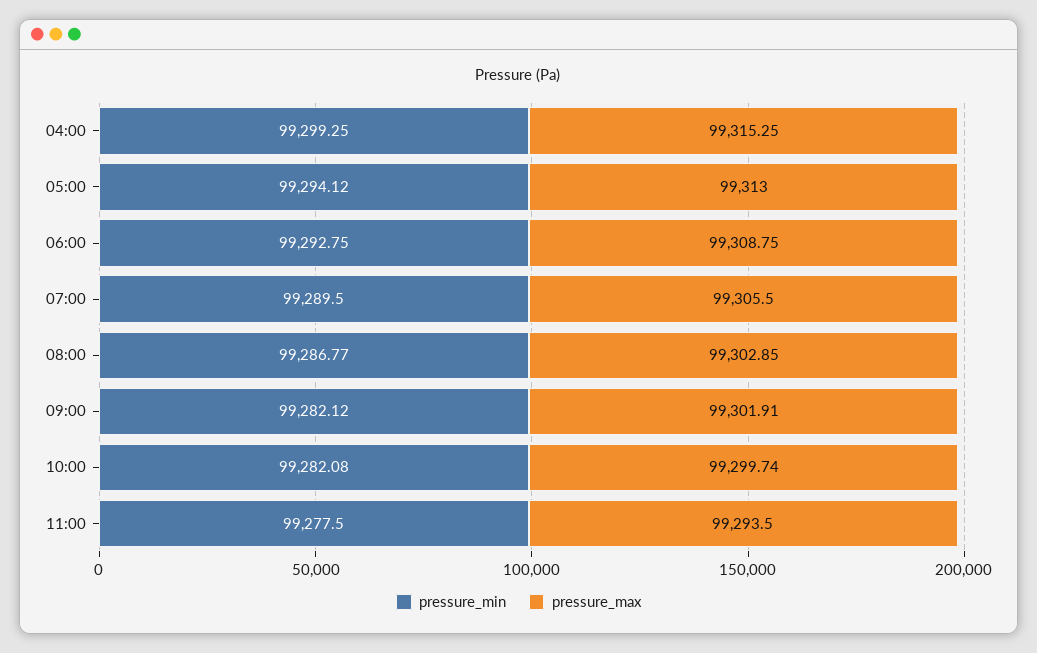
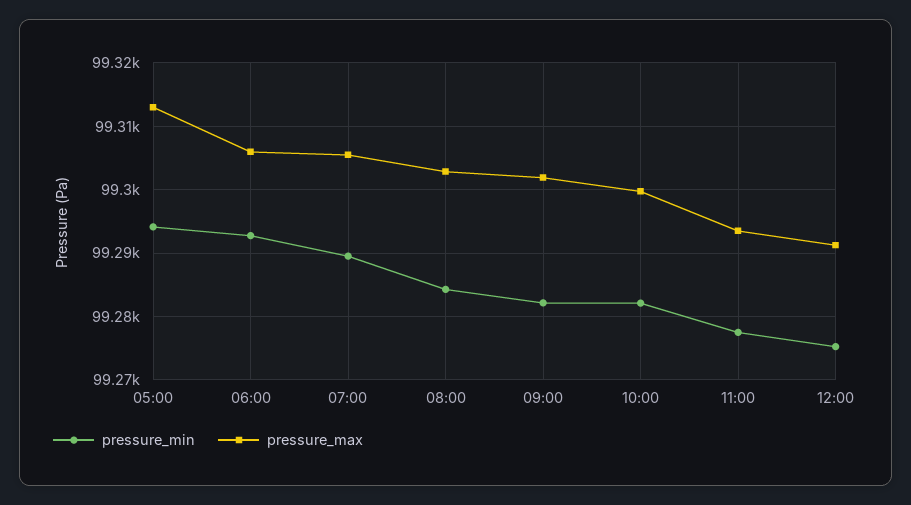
pressure_min, 04:00: 99299.25 -> none
pressure_max, 04:00: 99315.25 -> none
pressure_max, 06:00: 99308.75 -> 99306
pressure_min, 08:00: 99286.77 -> 99284
pressure_min, 12:00: none -> 99275
pressure_max, 12:00: none -> 99291

